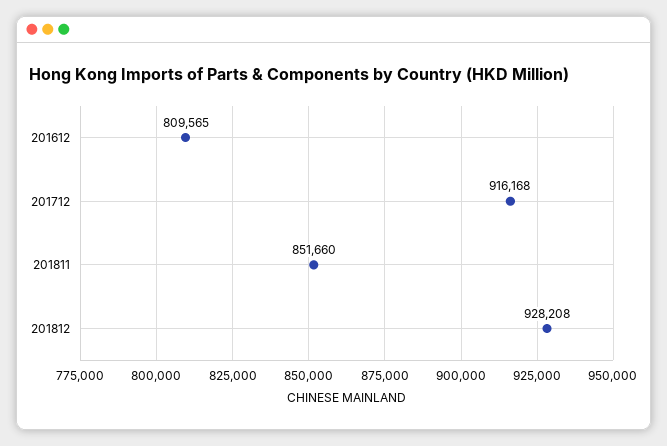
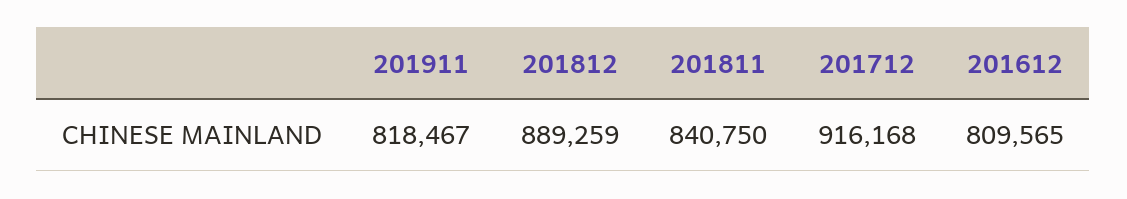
201811: 851660 -> 840750
201812: 928208 -> 889259
201911: none -> 818467

